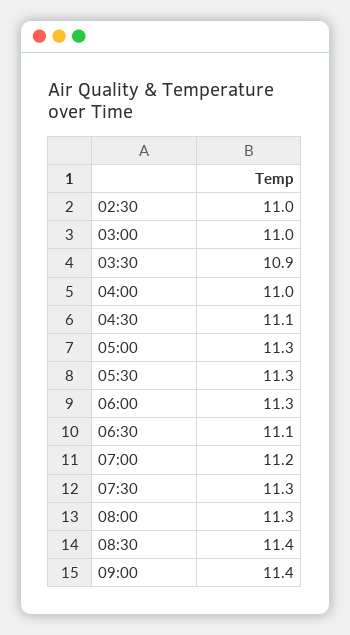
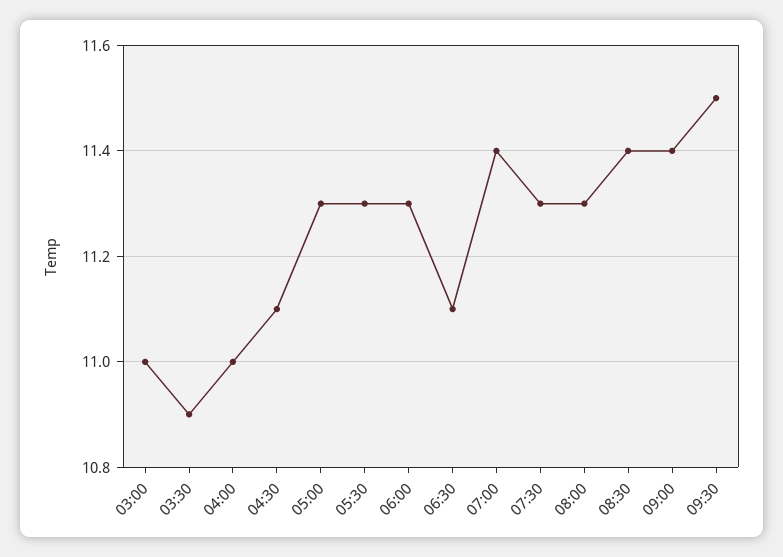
02:30: 11 -> none
07:00: 11.2 -> 11.4
09:30: none -> 11.5

